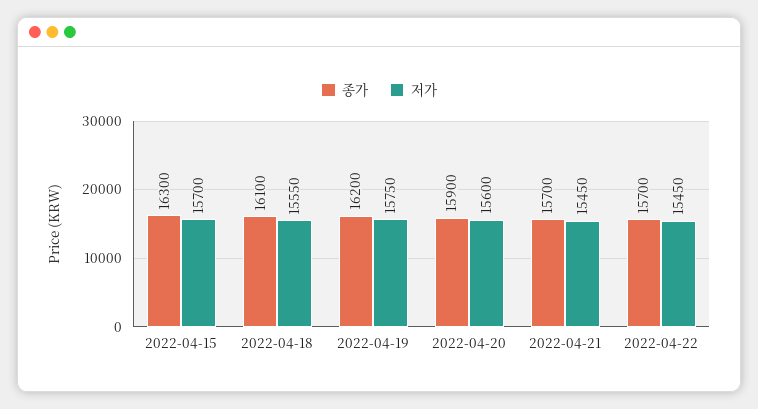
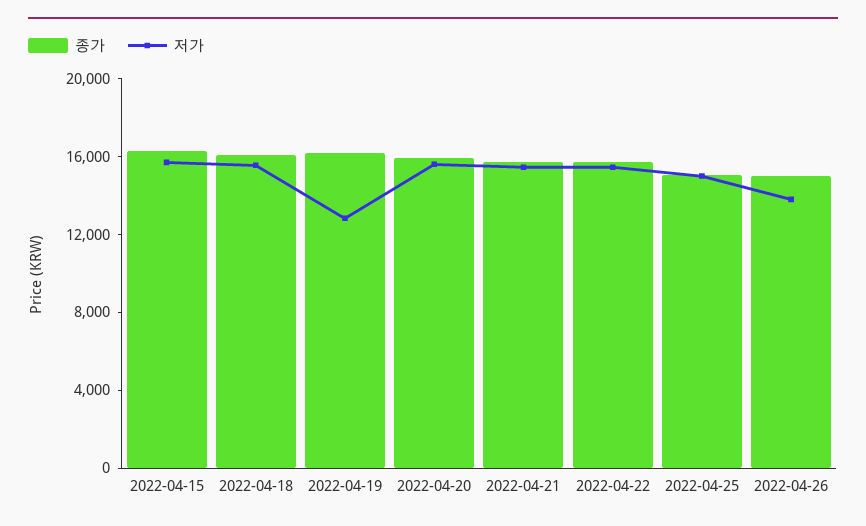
저가, 2022-04-19: 15750 -> 13000
종가, 2022-04-25: none -> 15000
저가, 2022-04-25: none -> 15000
종가, 2022-04-26: none -> 15000
저가, 2022-04-26: none -> 14000

